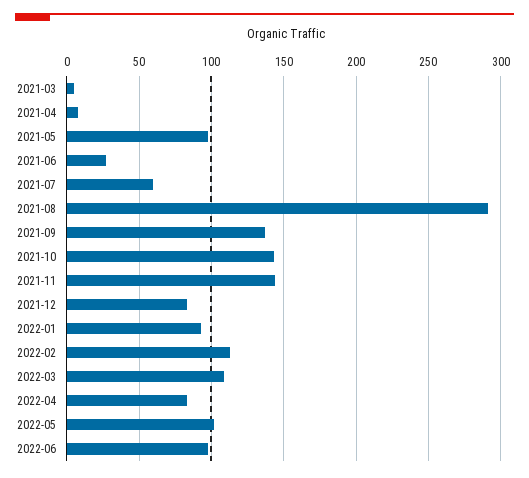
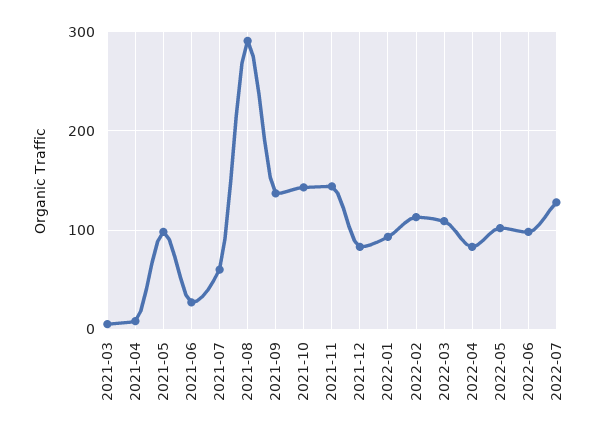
2022-07: none -> 130

